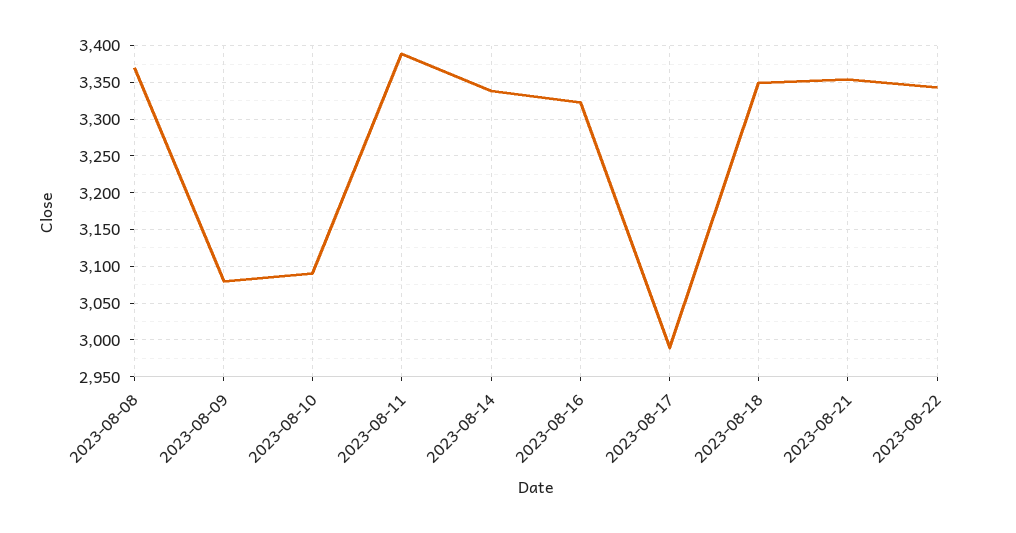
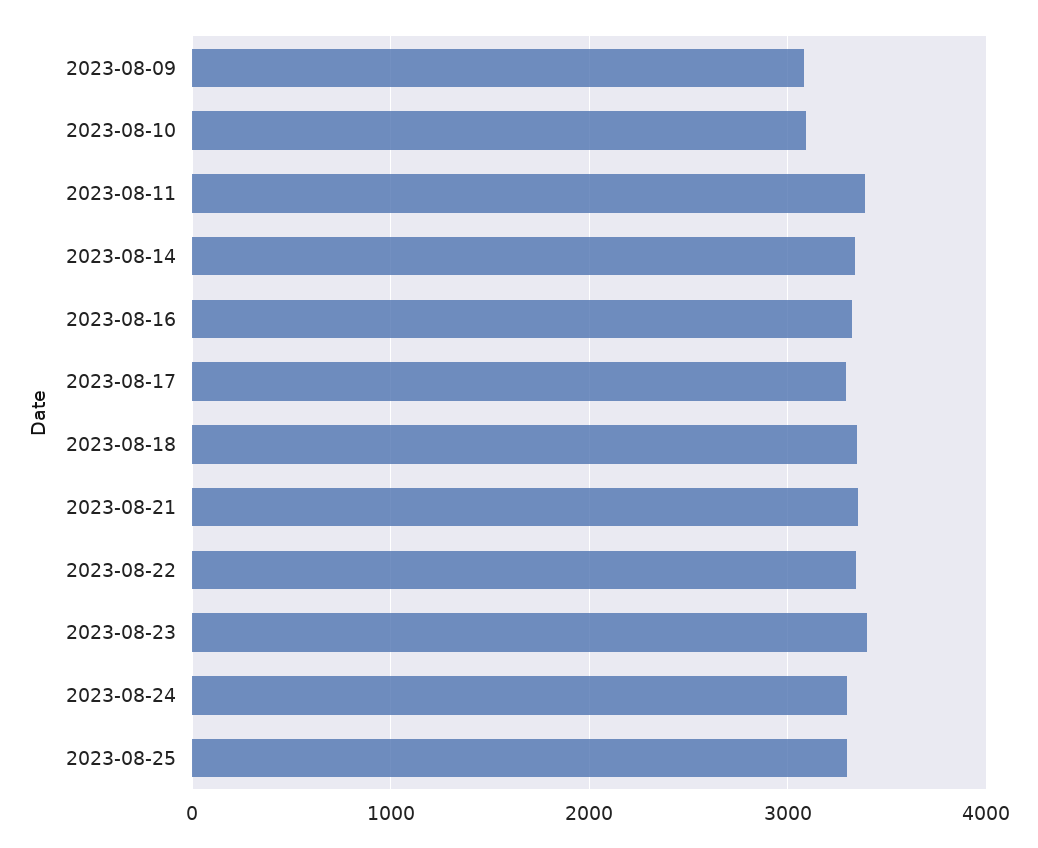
2023-08-08: 3370 -> none
2023-08-17: 2990 -> 3300
2023-08-23: none -> 3400
2023-08-24: none -> 3300
2023-08-25: none -> 3300

